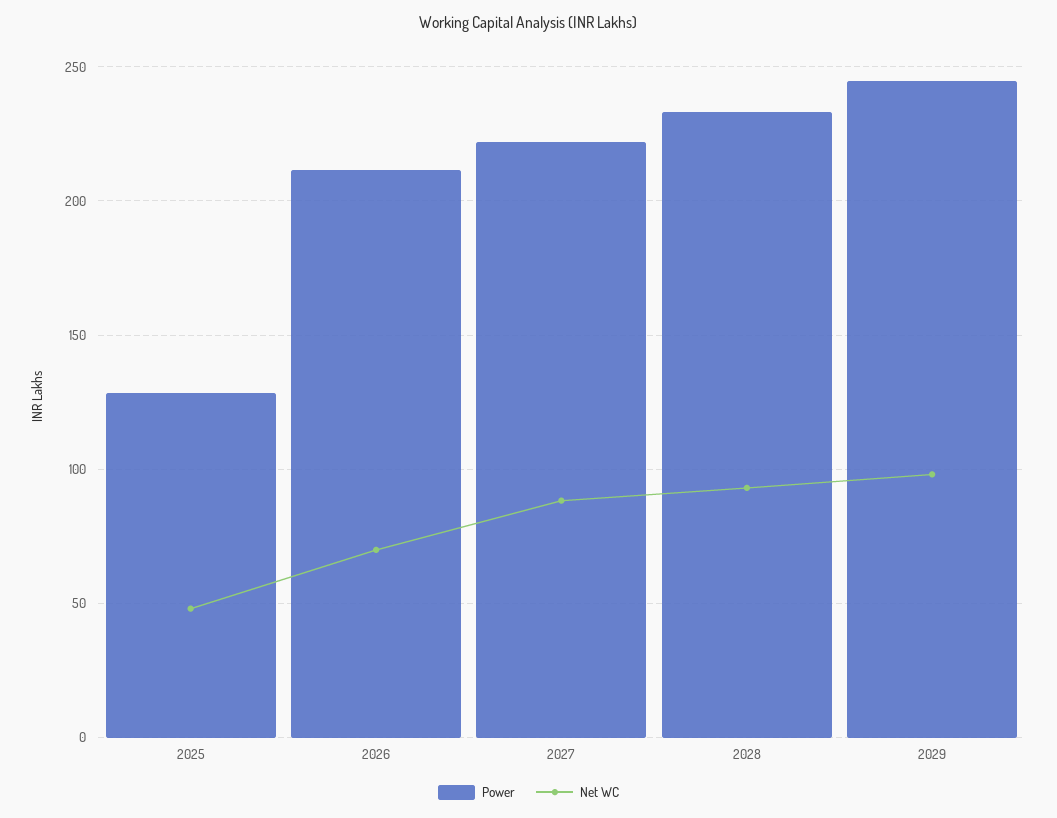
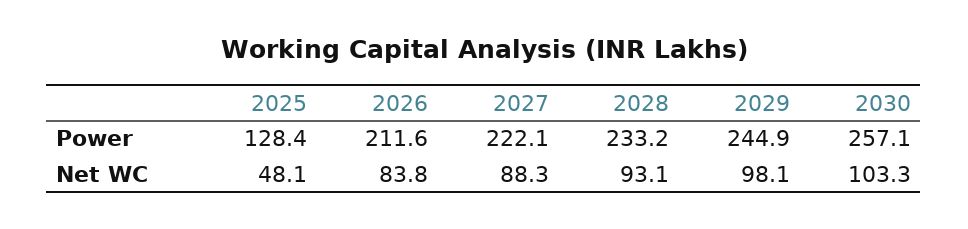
Net WC, 2026: 70 -> 83.8
Power, 2030: none -> 257.1
Net WC, 2030: none -> 103.3

